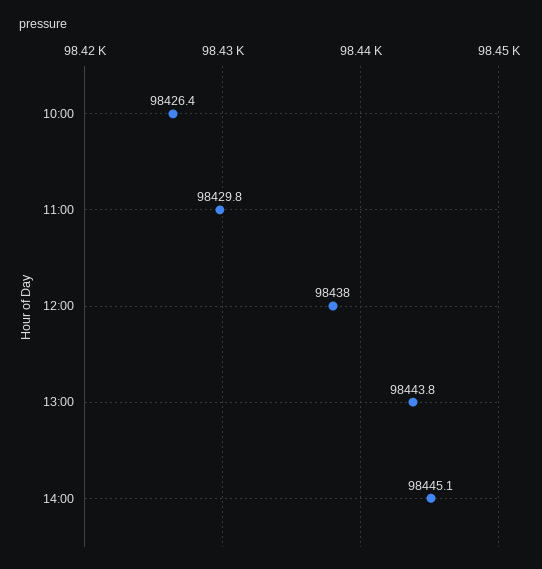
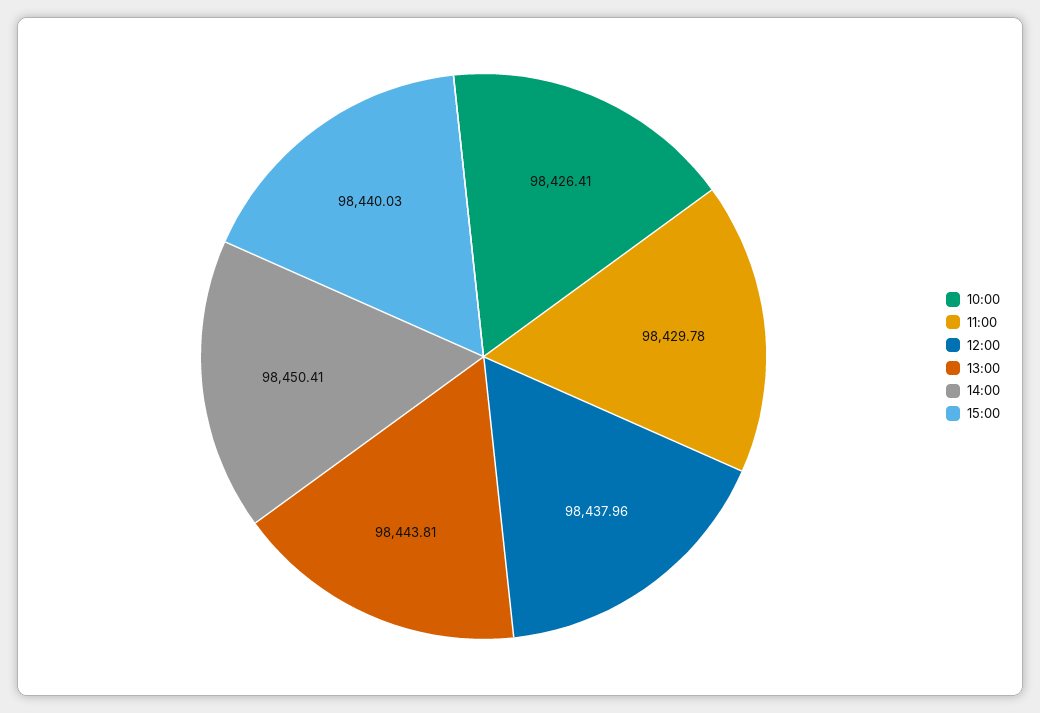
14:00: 98445.1 -> 98450.41
15:00: none -> 98440.03

